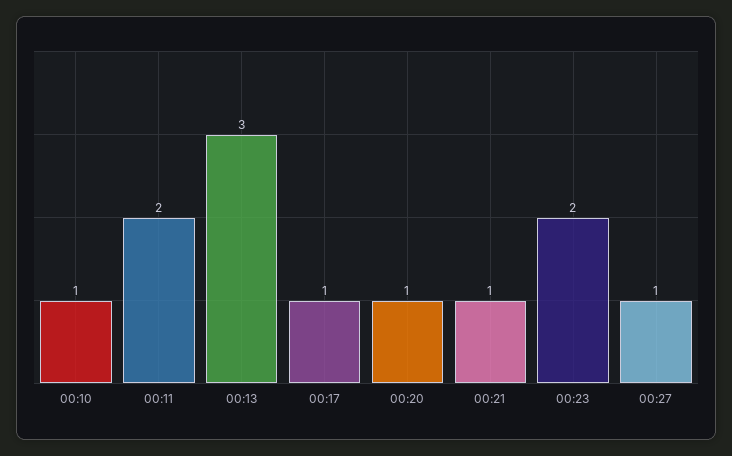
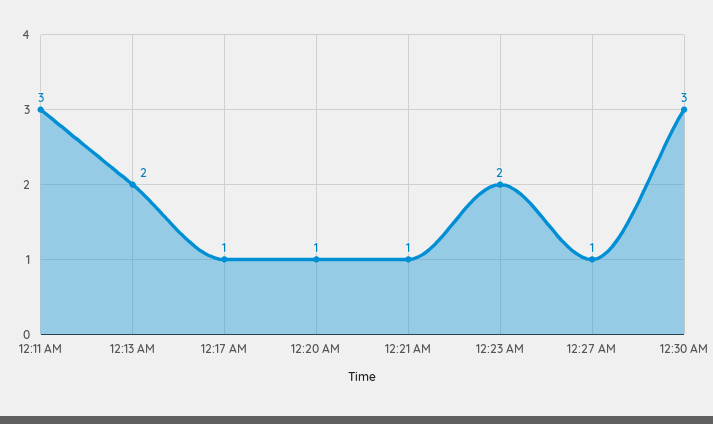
00:10: 1 -> none
00:11: 2 -> 3
00:13: 3 -> 2
12:30 AM: none -> 3

